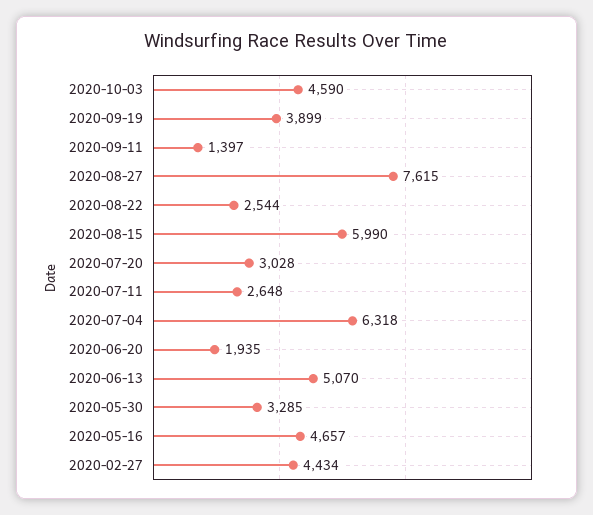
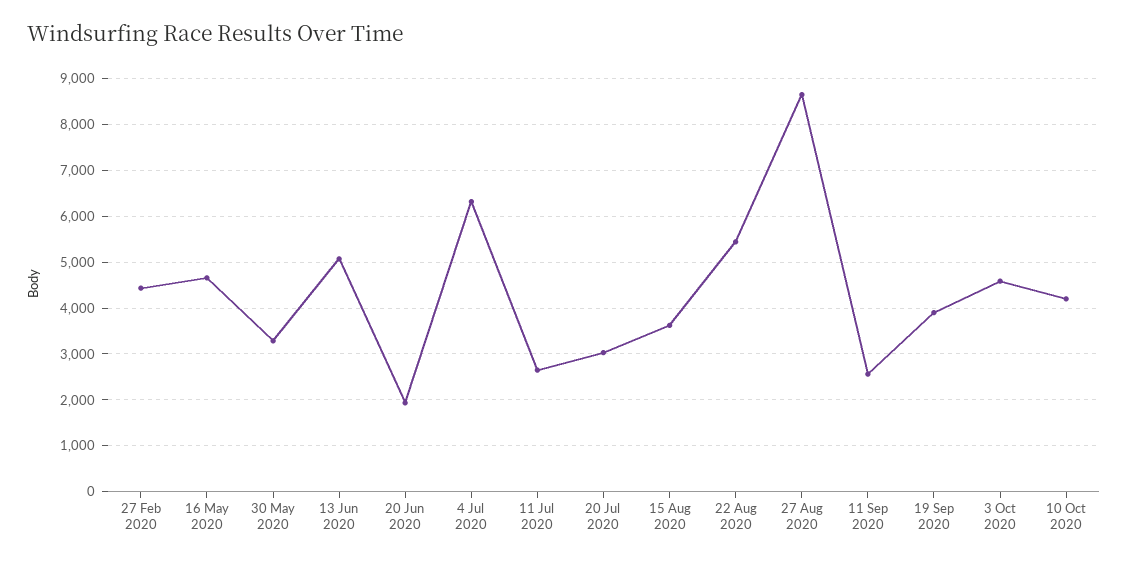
2020-09-11: 1397 -> 2600
2020-08-27: 7615 -> 8600
2020-08-22: 2544 -> 5400
2020-08-15: 5990 -> 3600
10 Oct 2020: none -> 4200

